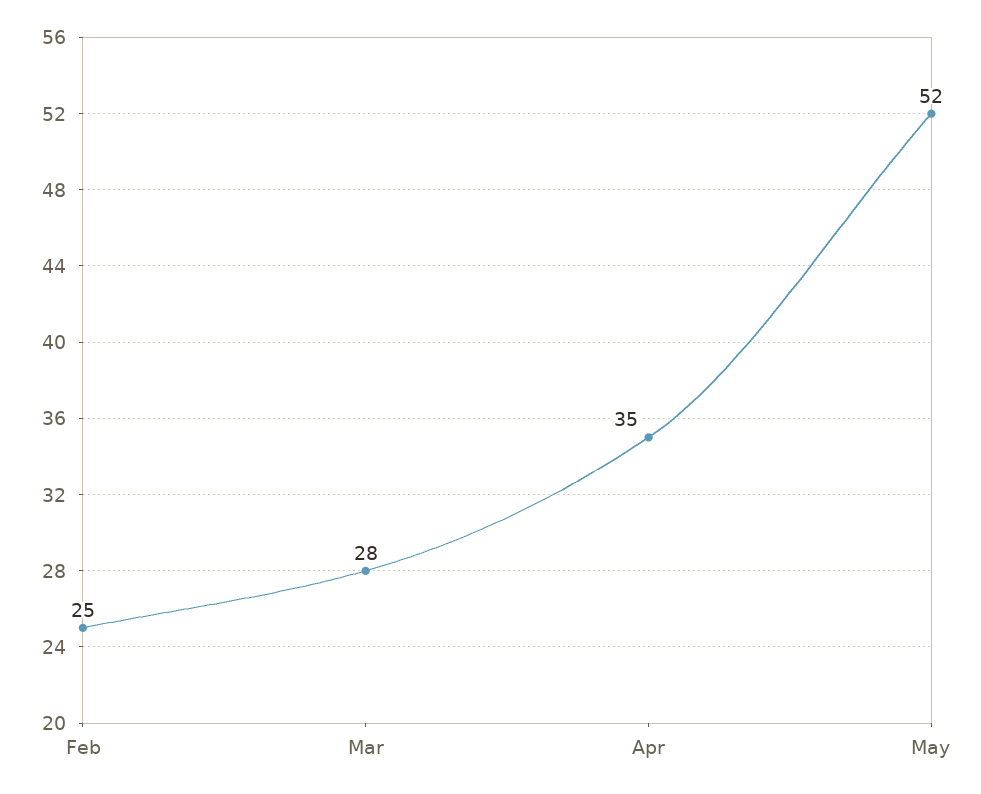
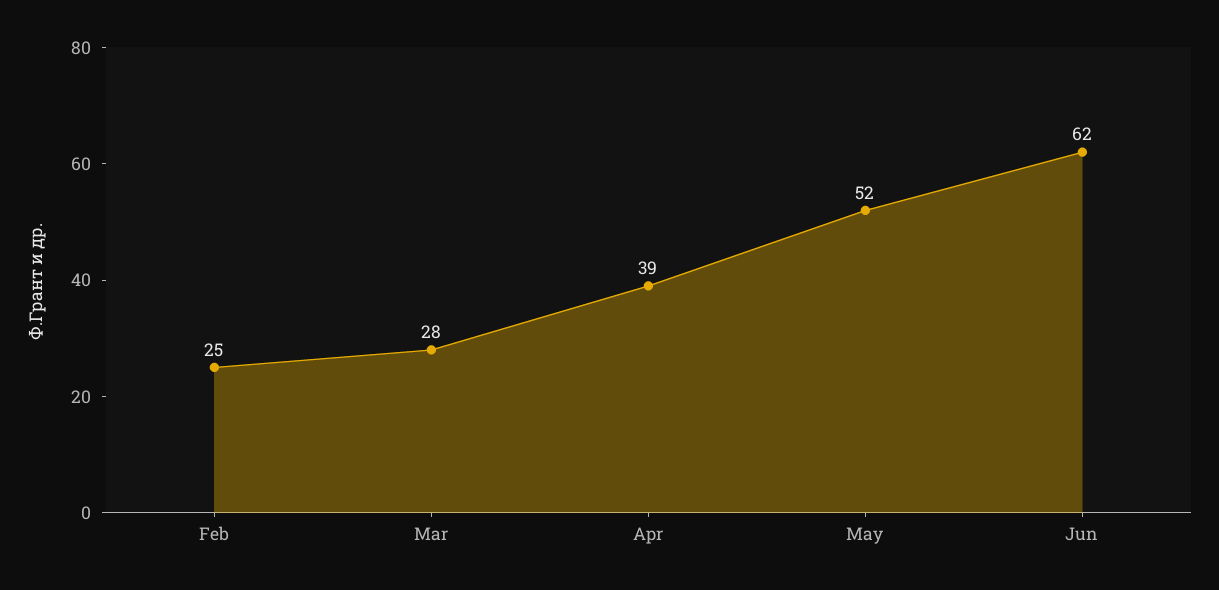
Apr: 35 -> 39
Jun: none -> 62

